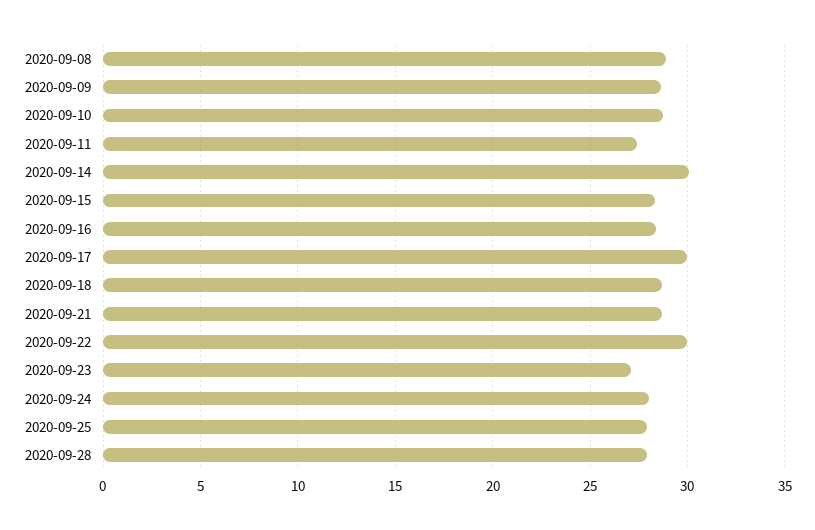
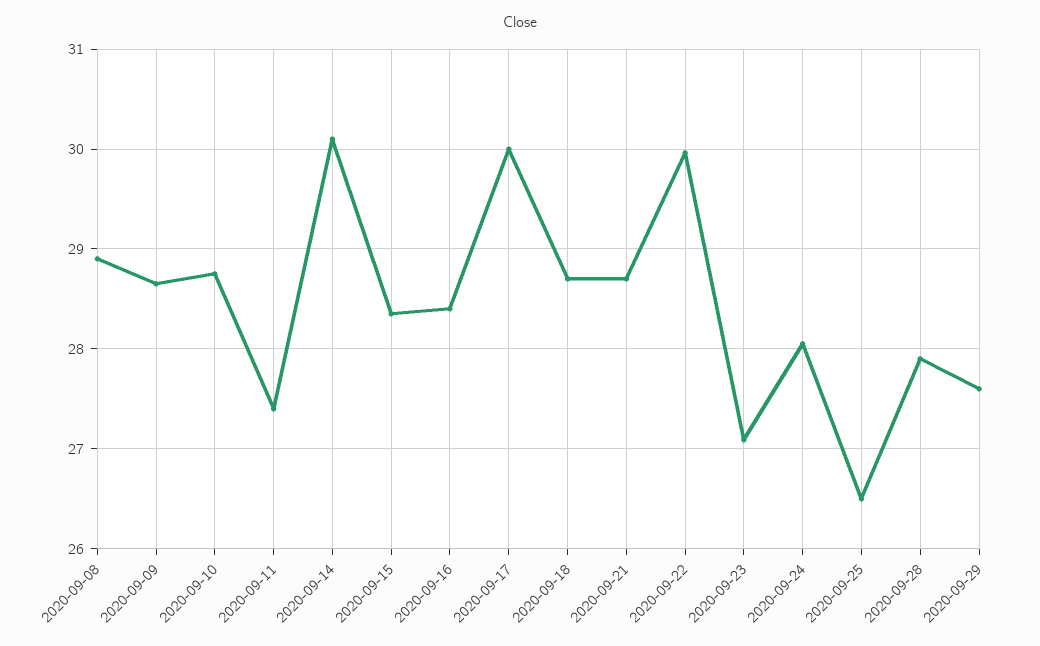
2020-09-25: 28 -> 26.5
2020-09-29: none -> 27.6

